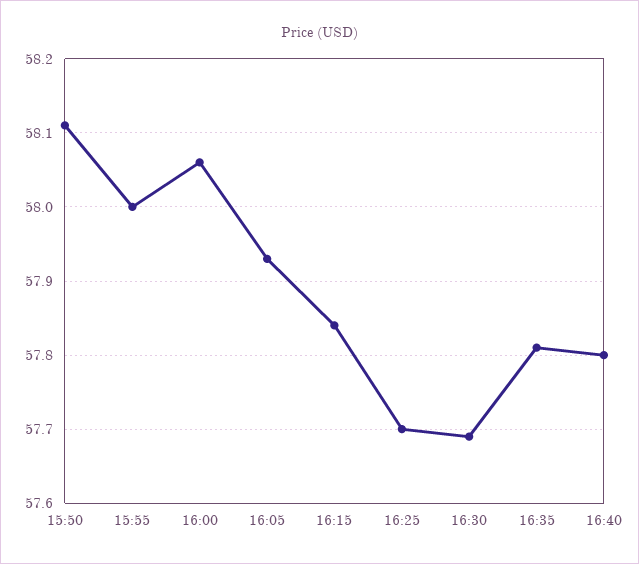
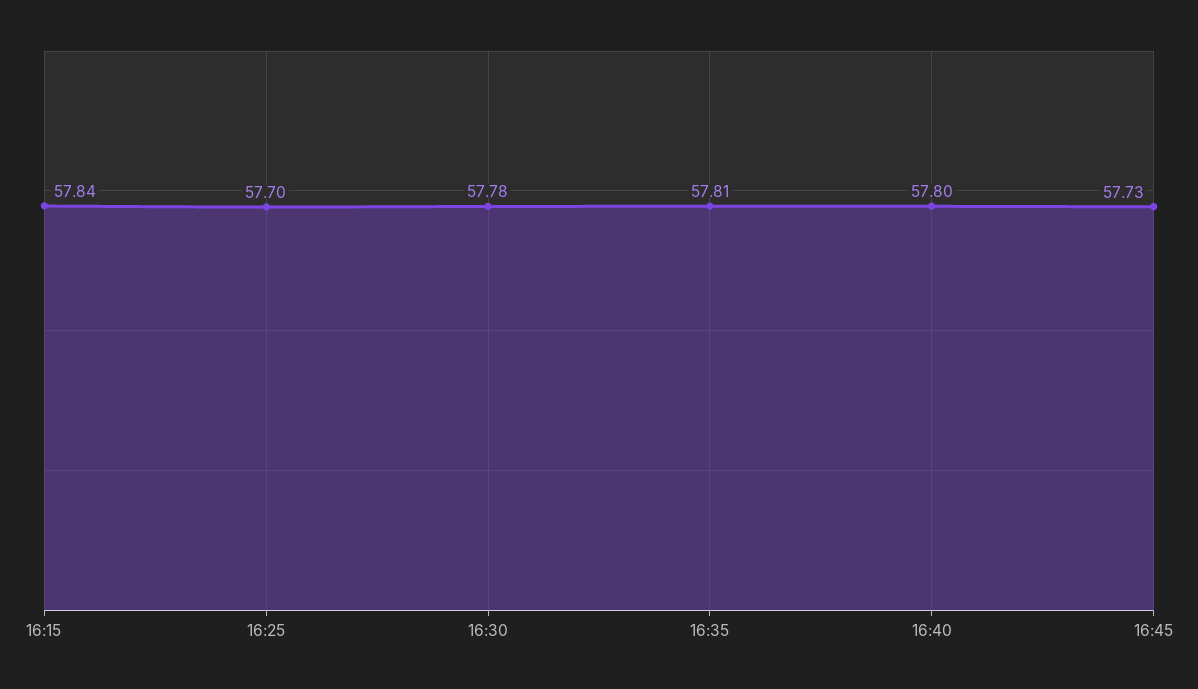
15:50: 58.11 -> none
15:55: 58 -> none
16:00: 58.06 -> none
16:05: 57.93 -> none
16:30: 57.69 -> 57.78
16:45: none -> 57.73

